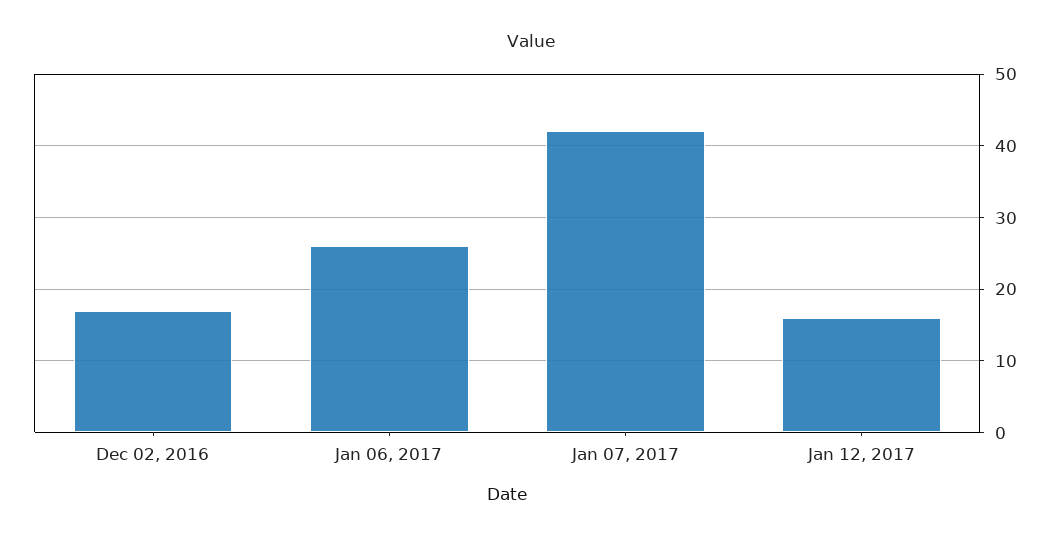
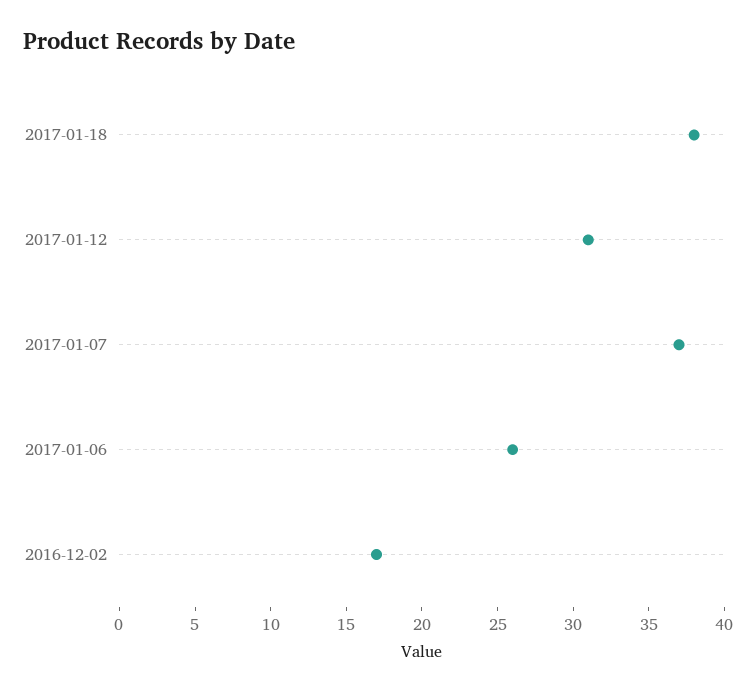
Jan 07, 2017: 42 -> 37
Jan 12, 2017: 16 -> 31
2017-01-18: none -> 38

